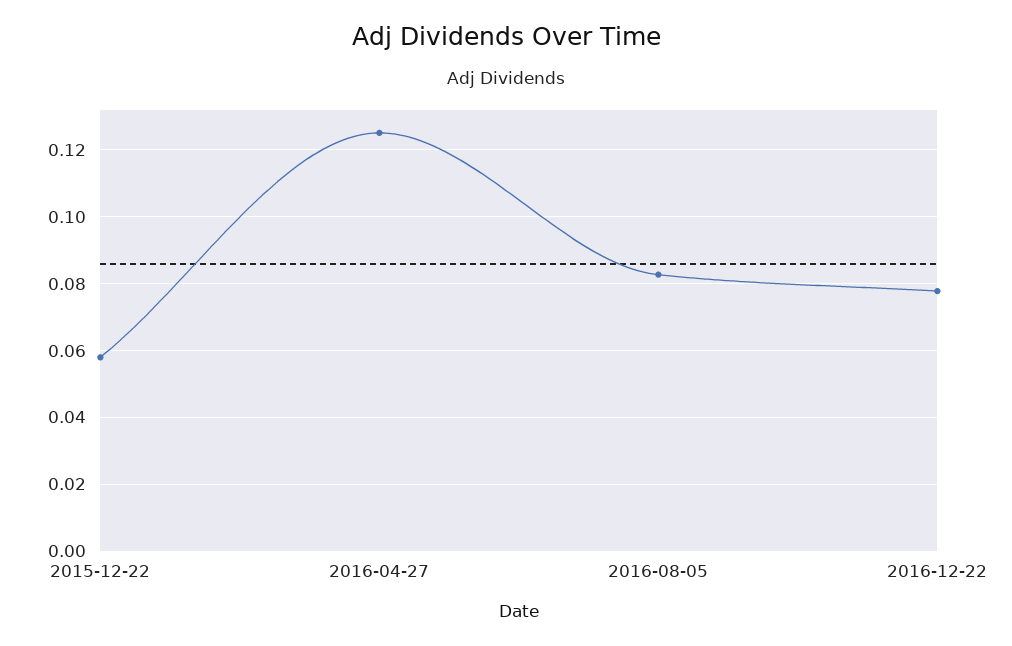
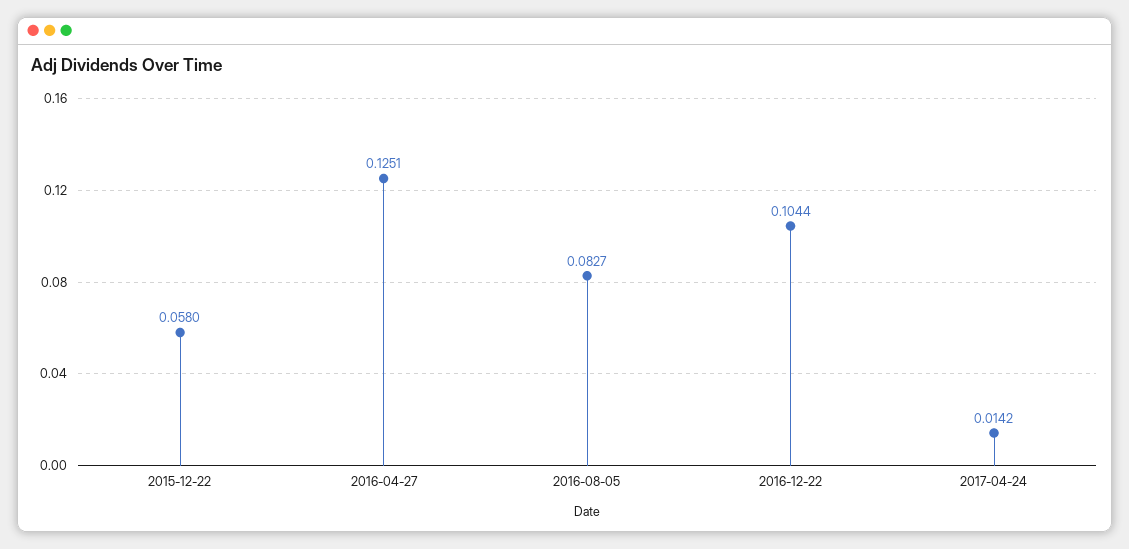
2016-12-22: 0.078 -> 0.1044
2017-04-24: none -> 0.0142

